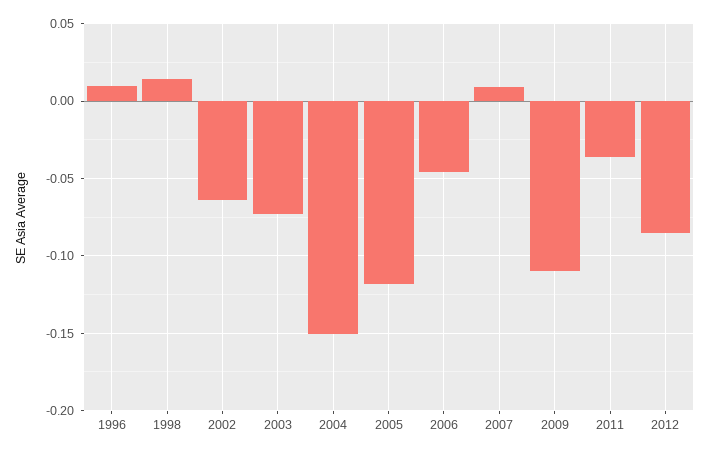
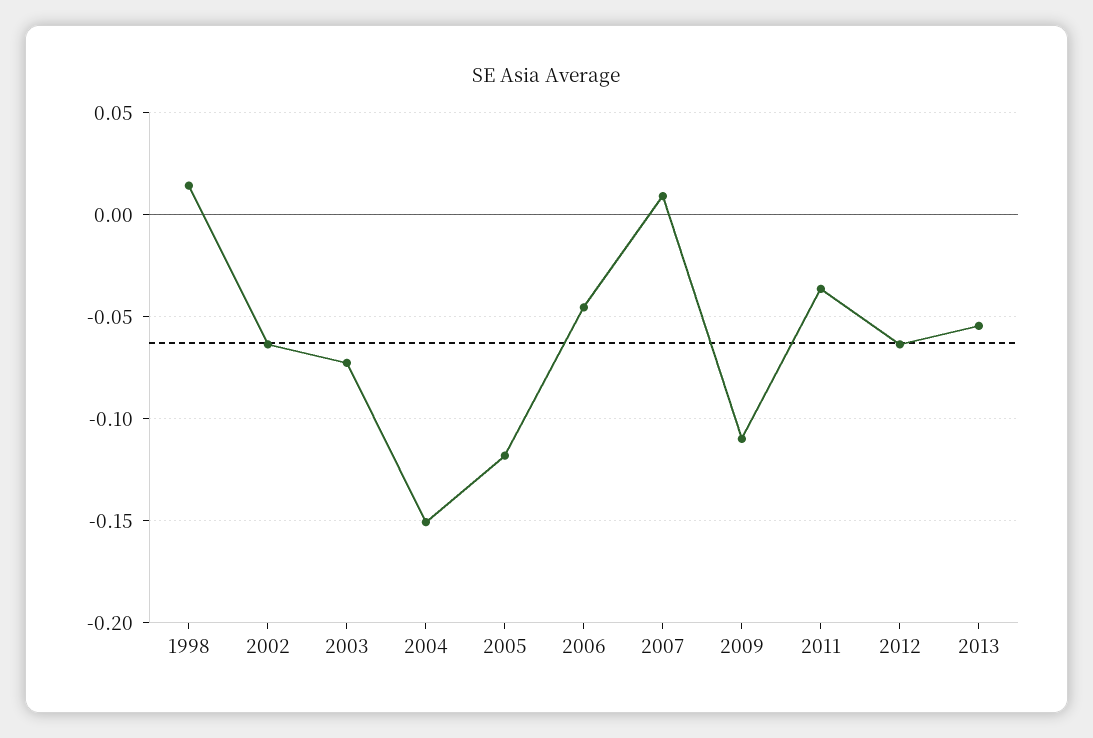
1996: 0.01 -> none
2012: -0.085 -> -0.065
2013: none -> -0.055

